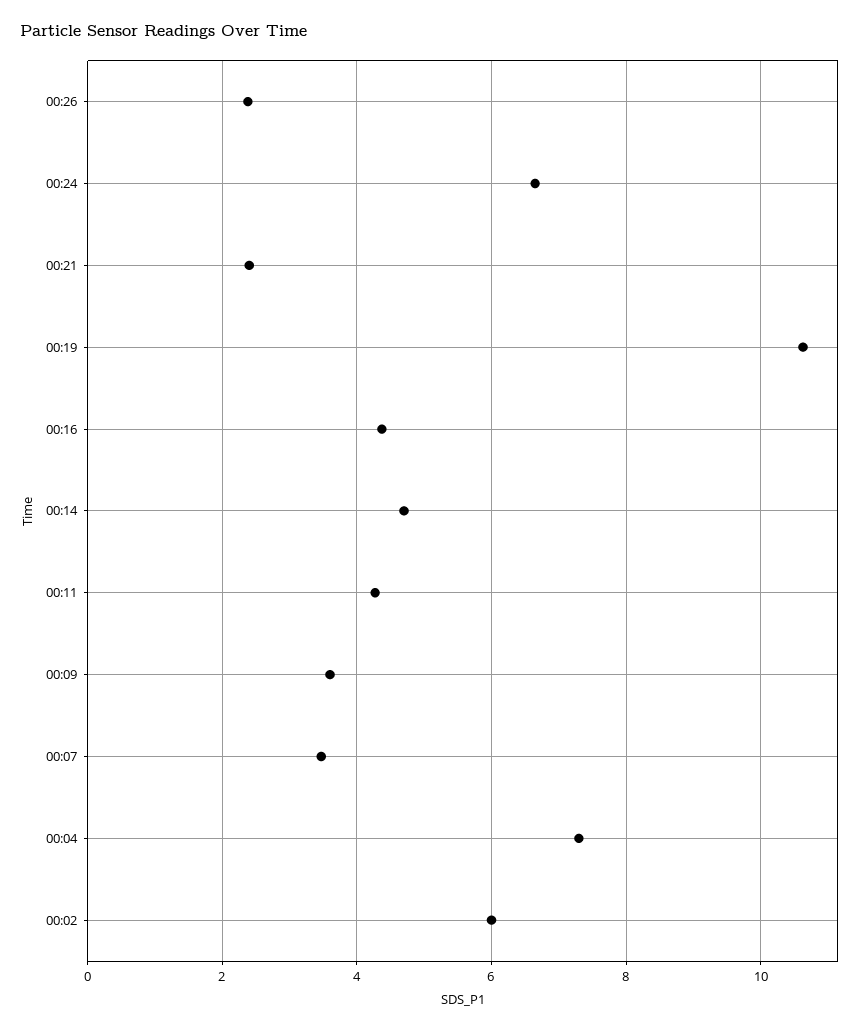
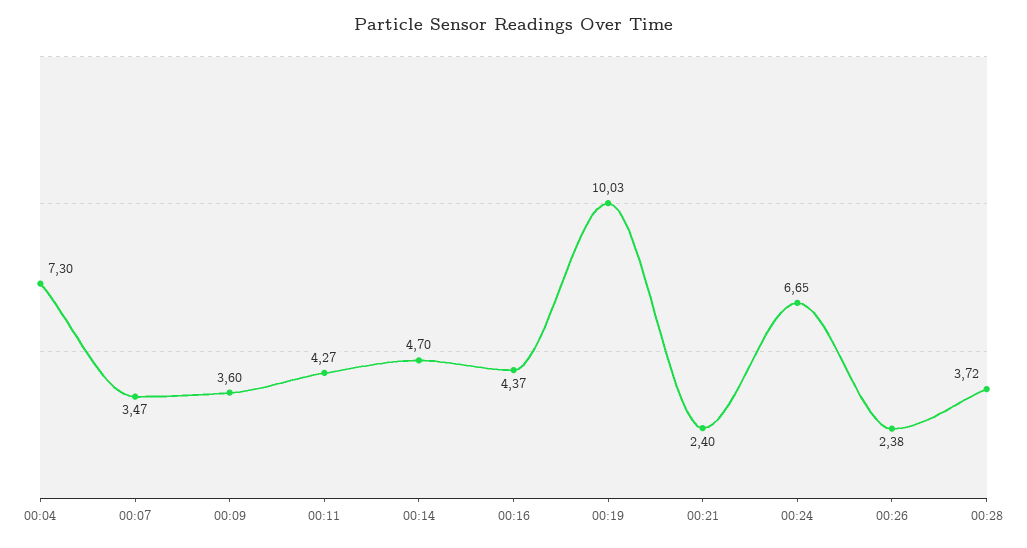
00:19: 10.6 -> 10.03
00:02: 6 -> none
00:28: none -> 3.72

